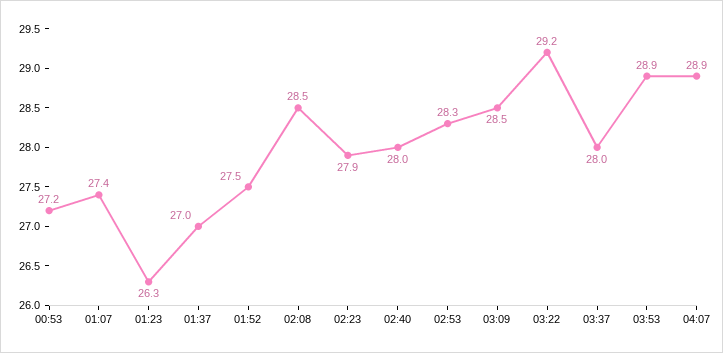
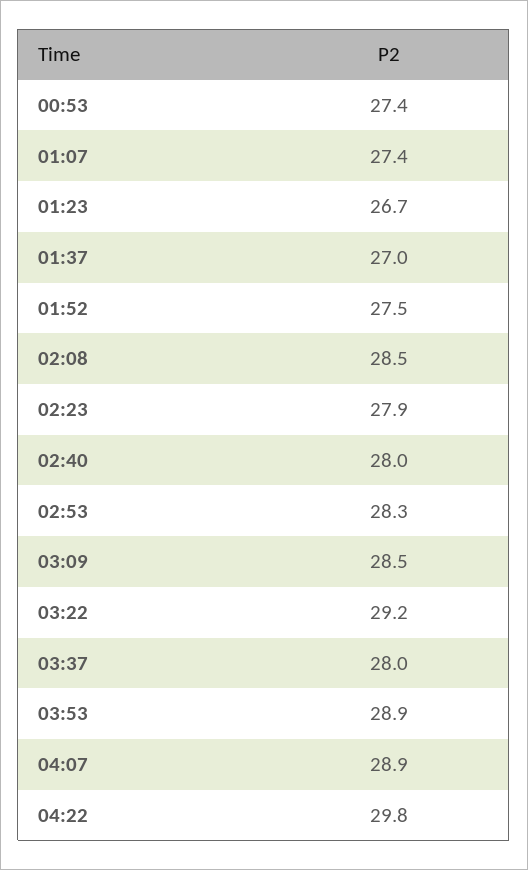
00:53: 27.2 -> 27.4
01:23: 26.3 -> 26.7
04:22: none -> 29.8

